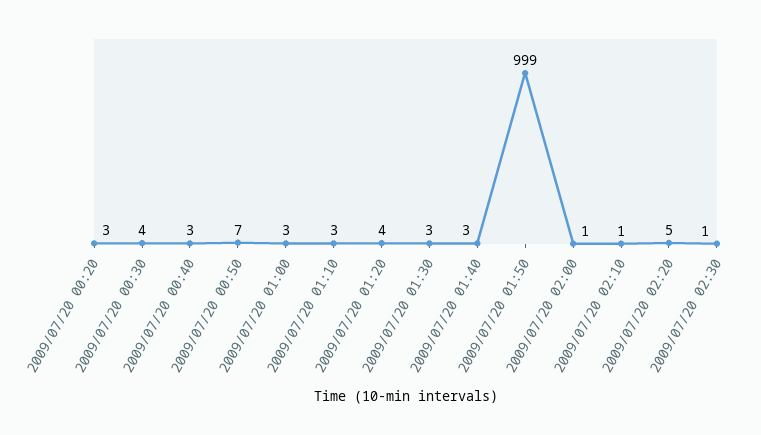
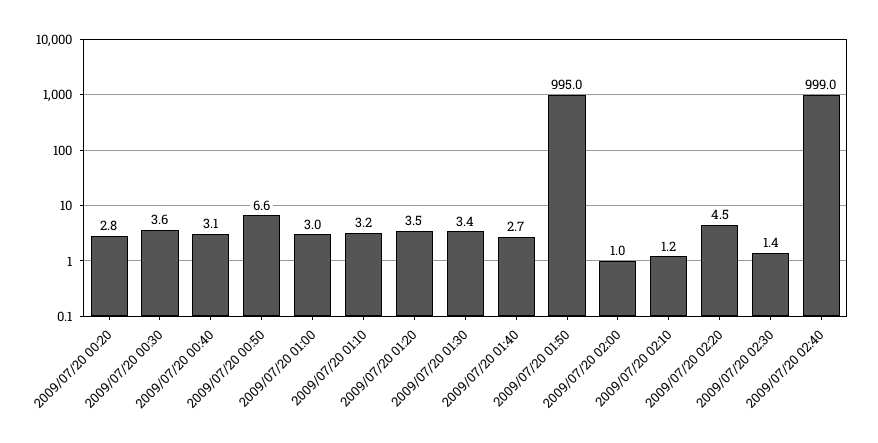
2009/07/20 01:50: 999 -> 995
2009/07/20 02:40: none -> 999

